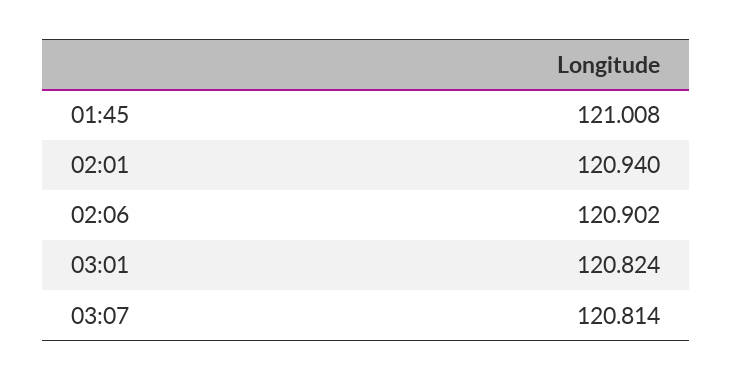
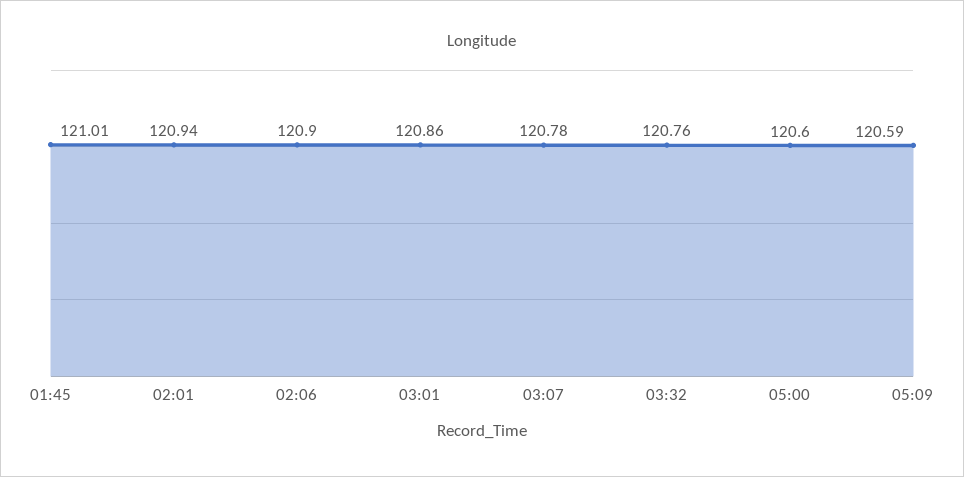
03:01: 120.824 -> 120.86
03:07: 120.814 -> 120.78
03:32: none -> 120.76
05:00: none -> 120.6
05:09: none -> 120.59

